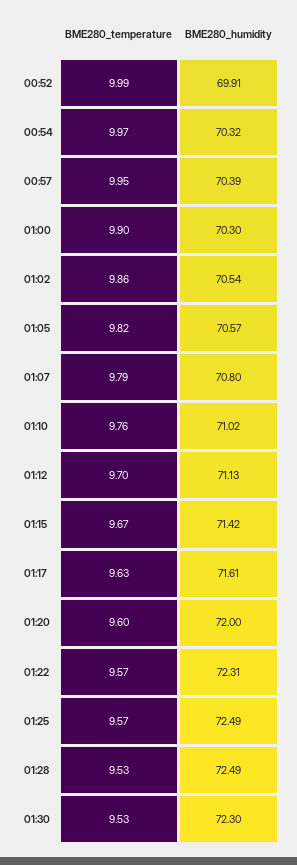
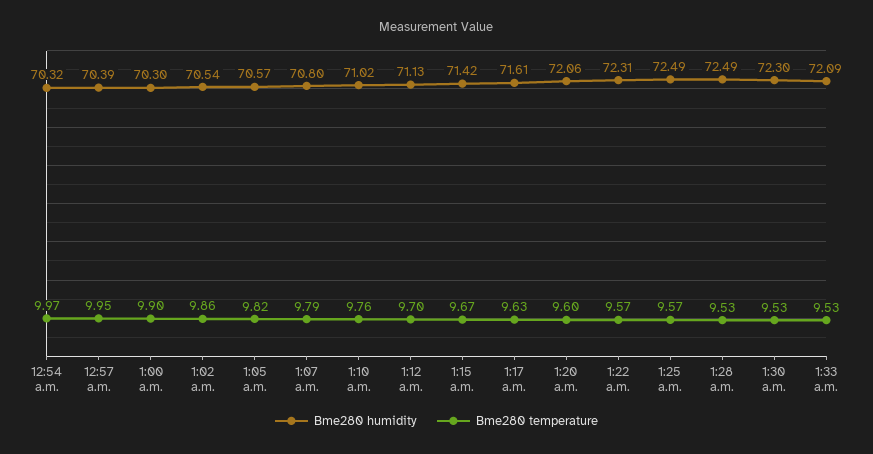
BME280_temperature, 00:52: 9.99 -> none
BME280_humidity, 00:52: 69.91 -> none
BME280_humidity, 01:20: 72 -> 72.06
BME280_humidity, 1:33 a.m.: none -> 72.09
BME280_temperature, 1:33 a.m.: none -> 9.53

